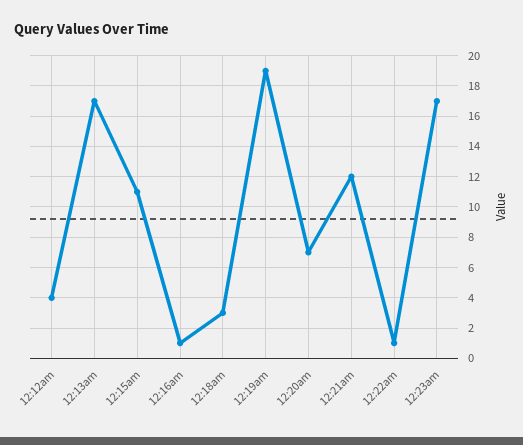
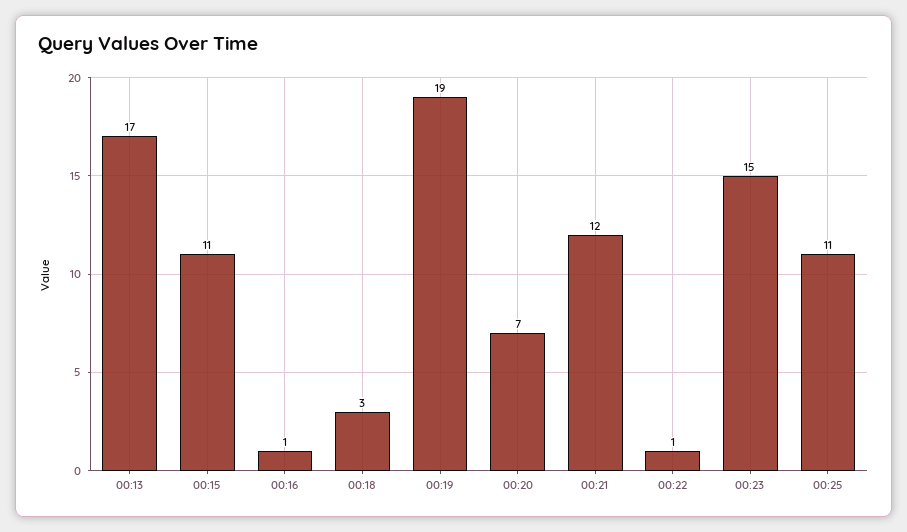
12:12am: 4 -> none
12:23am: 17 -> 15
00:25: none -> 11

